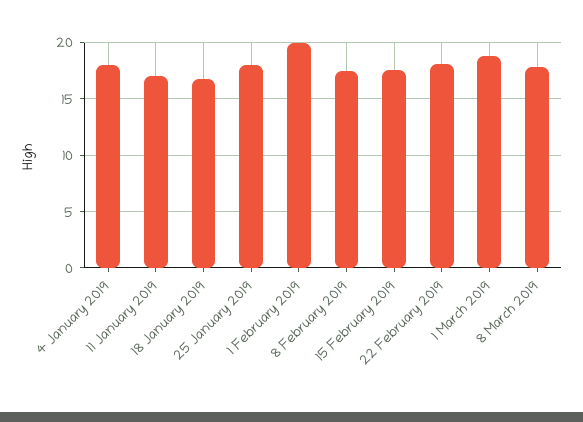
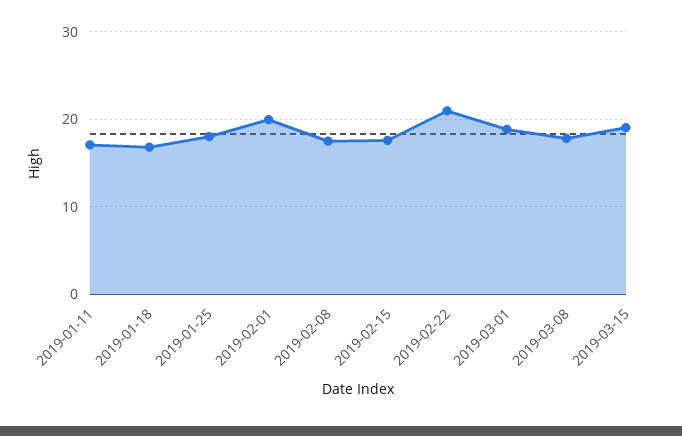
4 January 2019: 18 -> none
22 February 2019: 18 -> 21
2019-03-15: none -> 19

